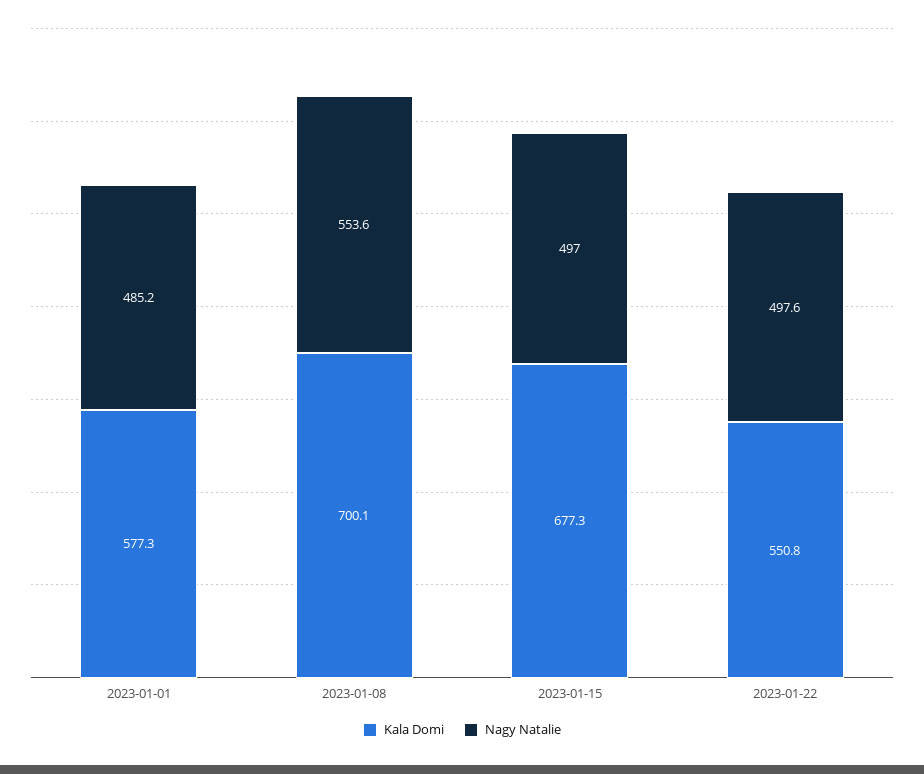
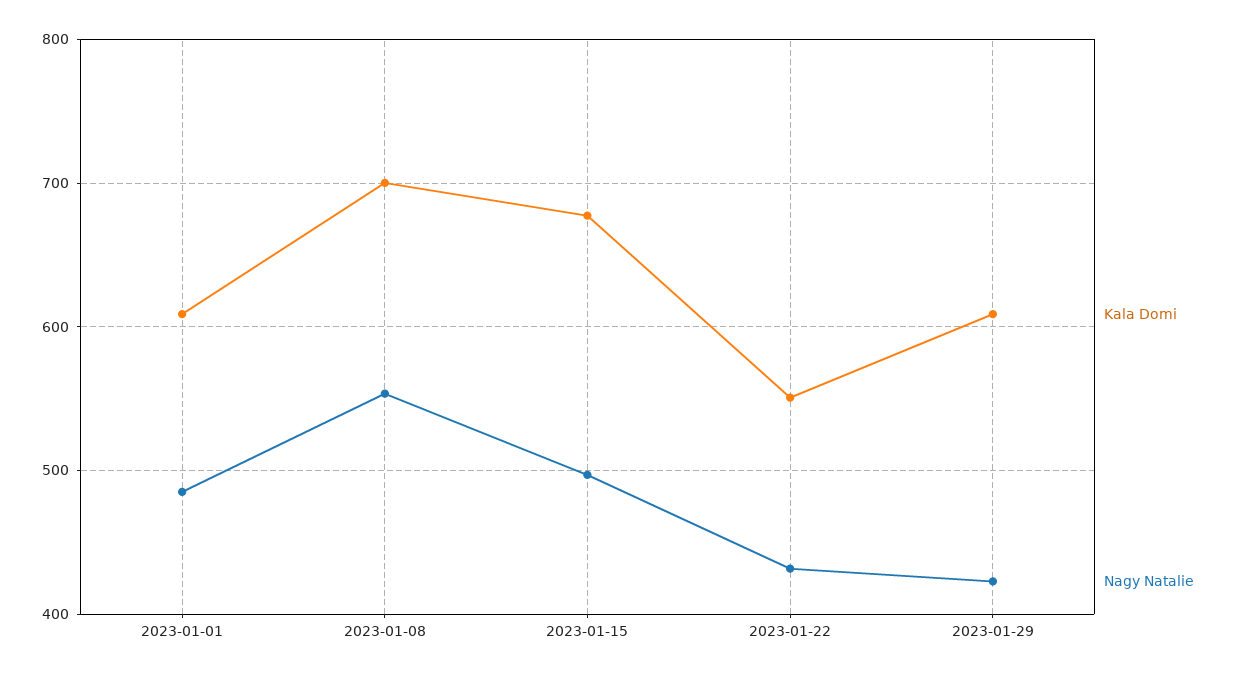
Kala Domi, 2023-01-01: 577.3 -> 610
Nagy Natalie, 2023-01-22: 497.6 -> 430
Kala Domi, 2023-01-29: none -> 610
Nagy Natalie, 2023-01-29: none -> 420

